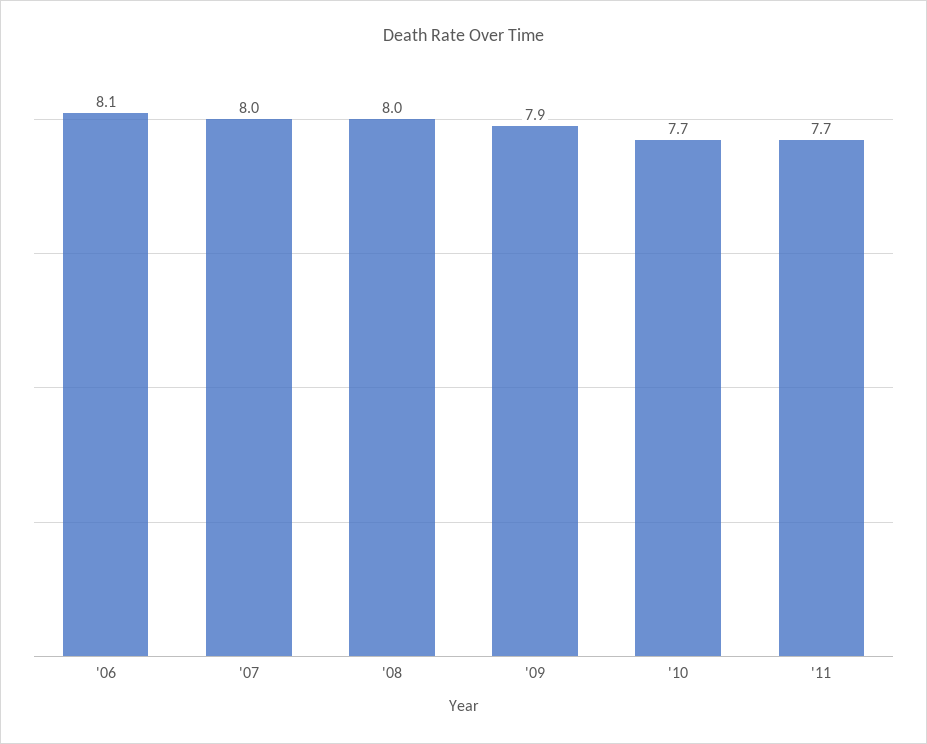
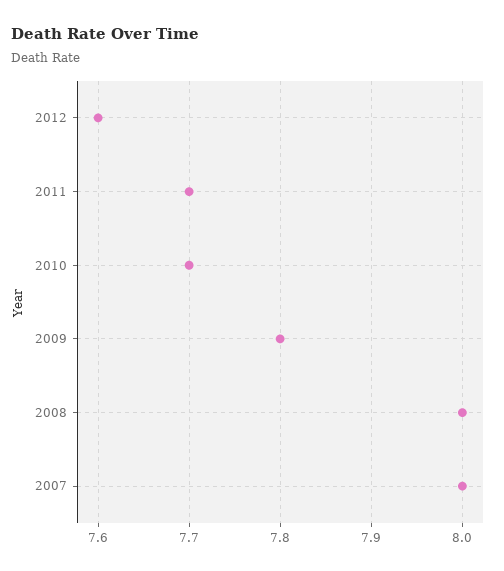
'06: 8.1 -> none
'09: 7.9 -> 7.8
2012: none -> 7.6

